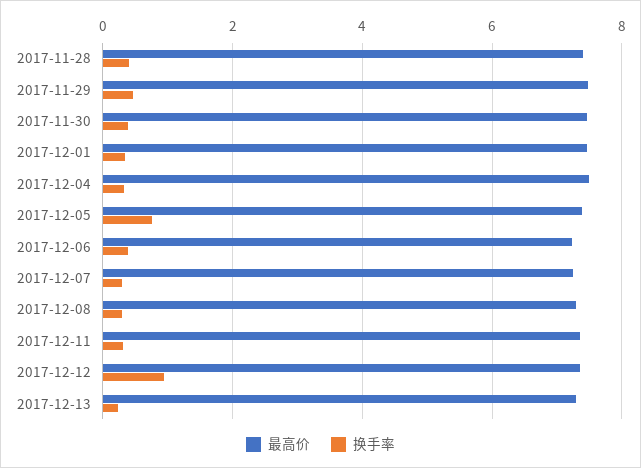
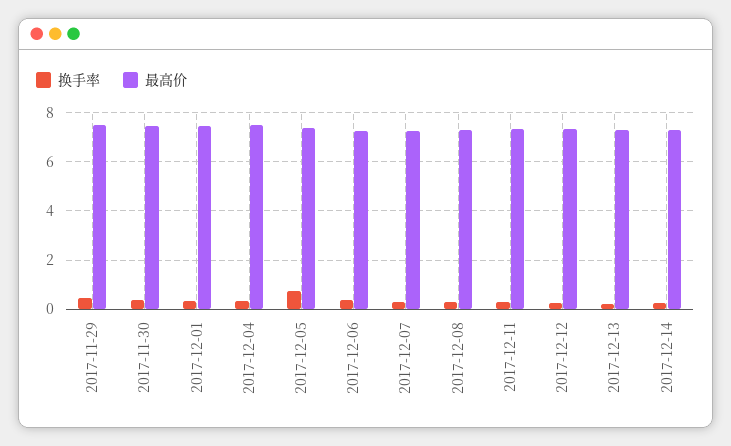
最高价, 2017-11-28: 7.4 -> none
换手率, 2017-11-28: 0.4 -> none
换手率, 2017-12-12: 1 -> 0.25
换手率, 2017-12-14: none -> 0.25
最高价, 2017-12-14: none -> 7.25

